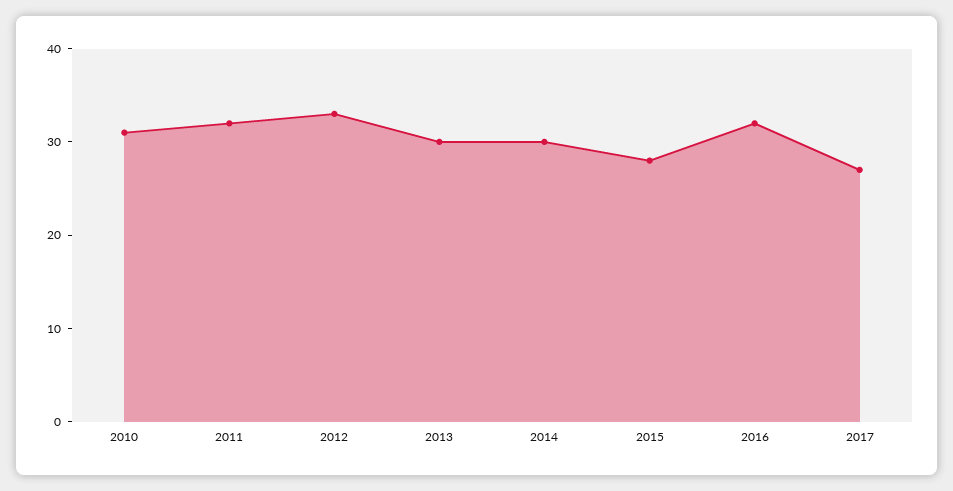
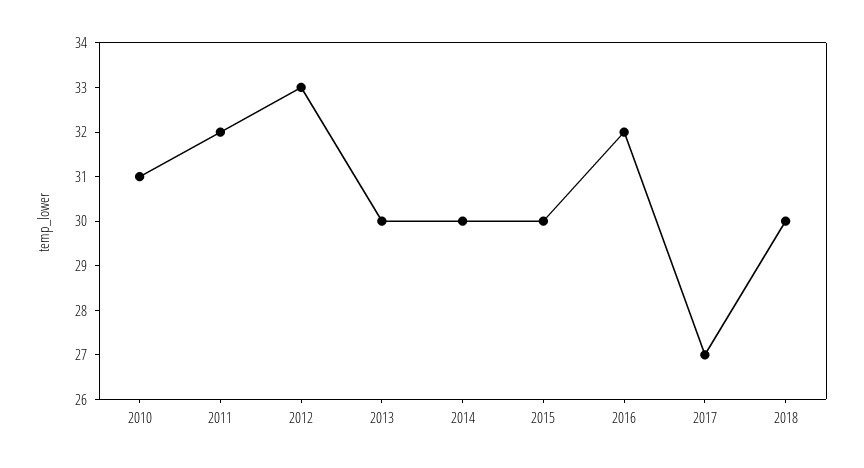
2015: 28 -> 30
2018: none -> 30

